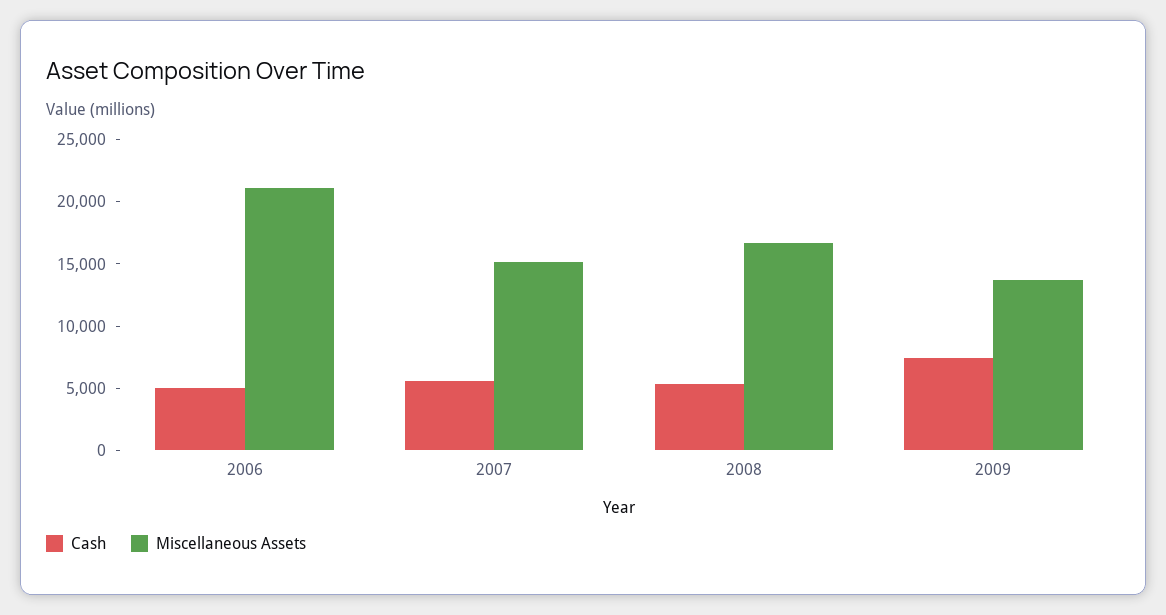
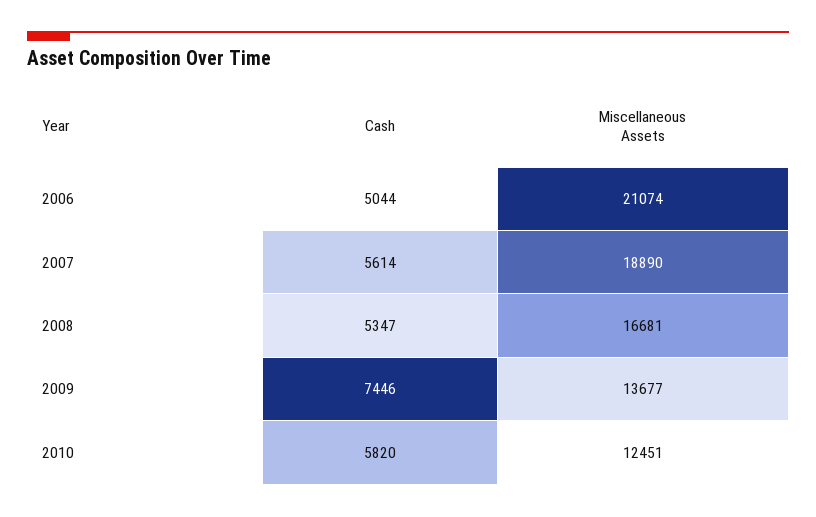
Miscellaneous Assets, 2007: 15000 -> 18890
Cash, 2010: none -> 5820
Miscellaneous Assets, 2010: none -> 12451

